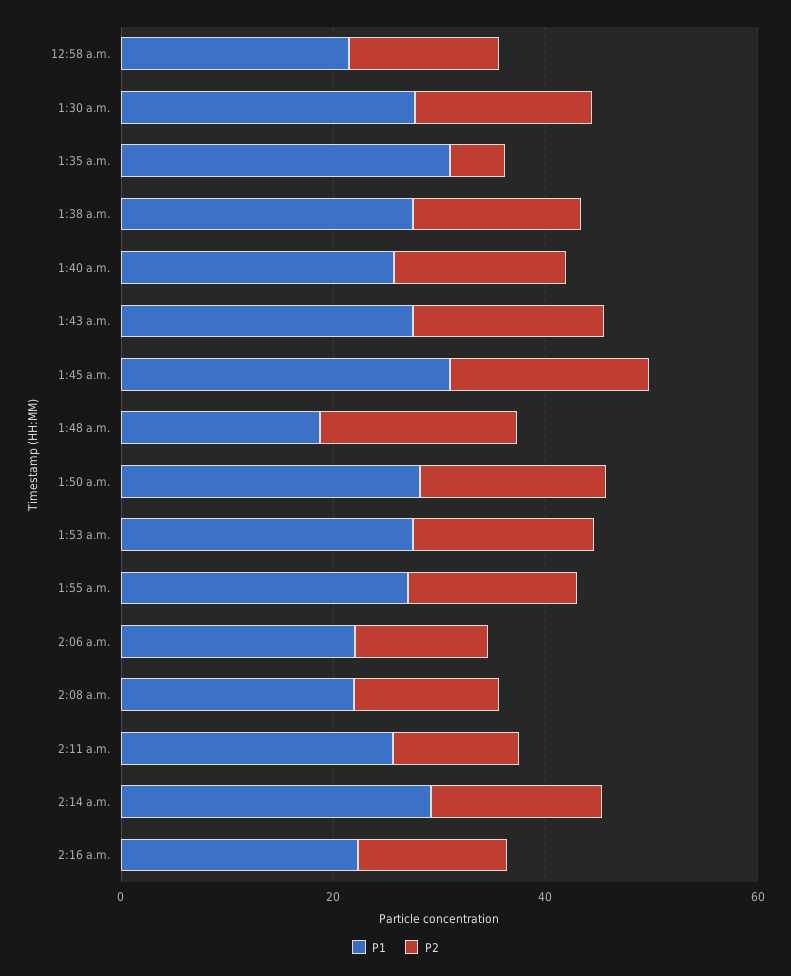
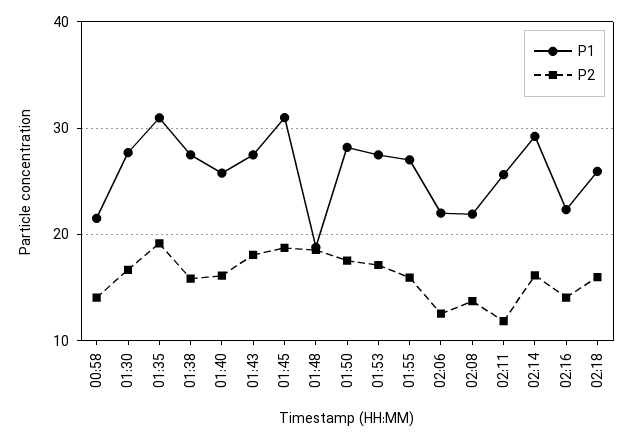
P2, 1:35 a.m.: 5 -> 19
P1, 02:18: none -> 26
P2, 02:18: none -> 16

